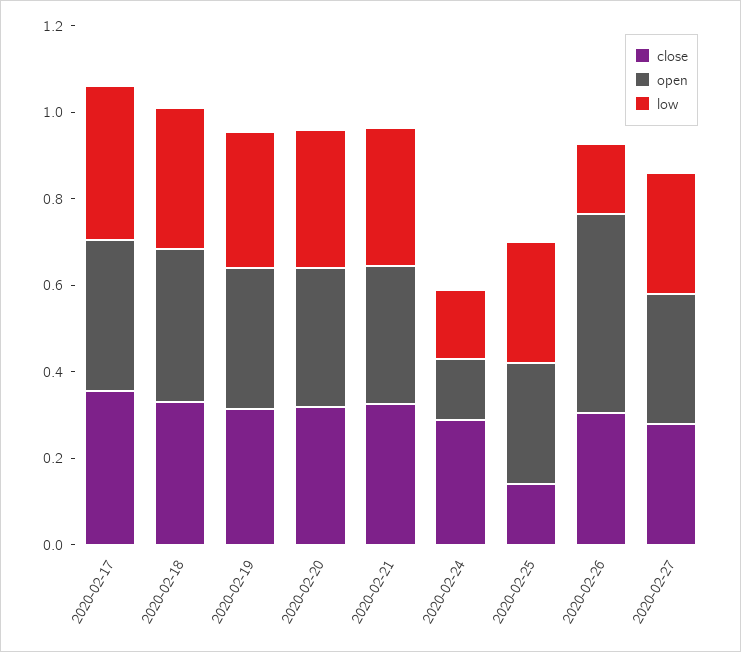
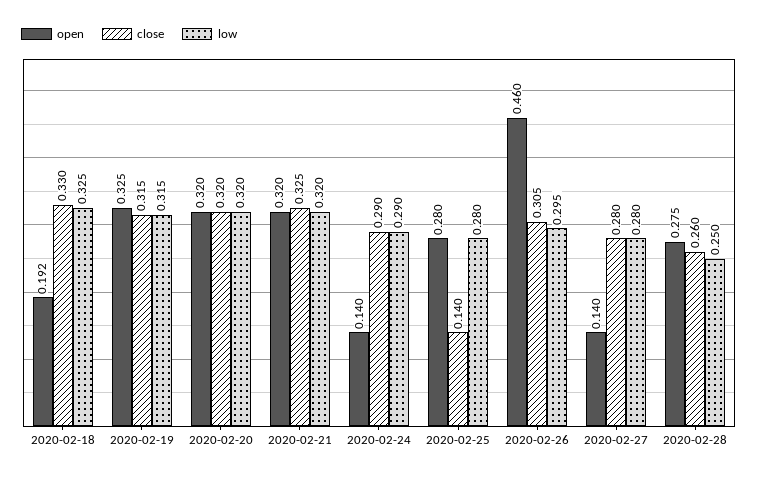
close, 2020-02-17: 0.35 -> none
open, 2020-02-17: 0.35 -> none
low, 2020-02-17: 0.35 -> none
open, 2020-02-18: 0.35 -> 0.192
low, 2020-02-24: 0.15 -> 0.29
low, 2020-02-26: 0.15 -> 0.295
open, 2020-02-27: 0.3 -> 0.14
open, 2020-02-28: none -> 0.275
close, 2020-02-28: none -> 0.26
low, 2020-02-28: none -> 0.25

